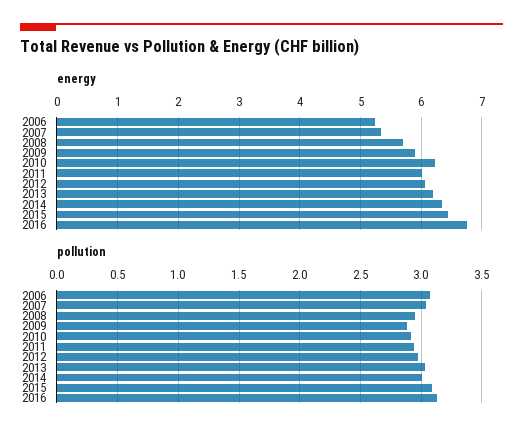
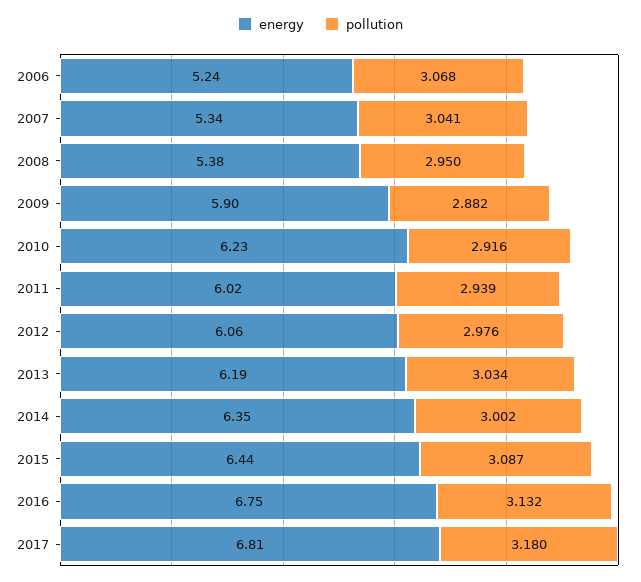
energy, 2008: 5.7 -> 5.38
energy, 2017: none -> 6.81
pollution, 2017: none -> 3.18

